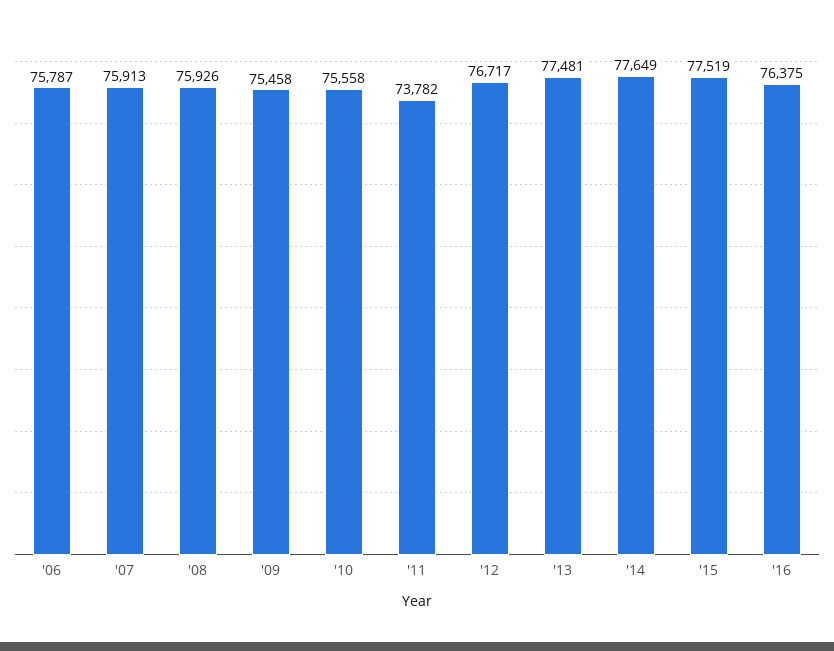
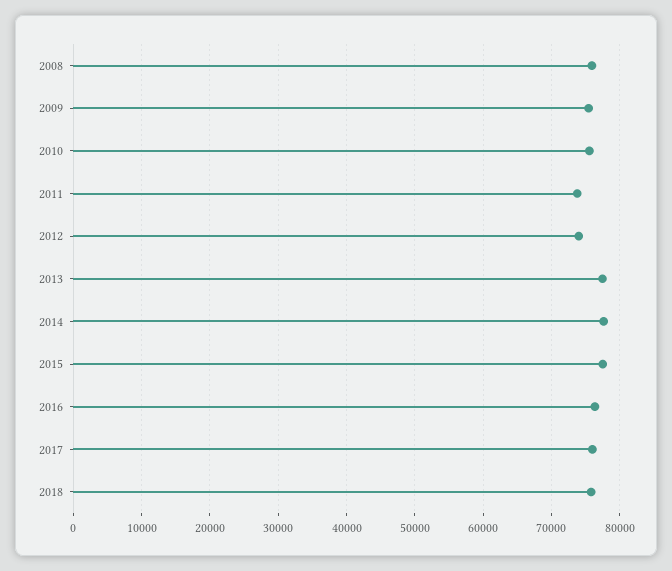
'06: 75787 -> none
'07: 75913 -> none
'12: 76717 -> 74000
2017: none -> 76000
2018: none -> 76000

